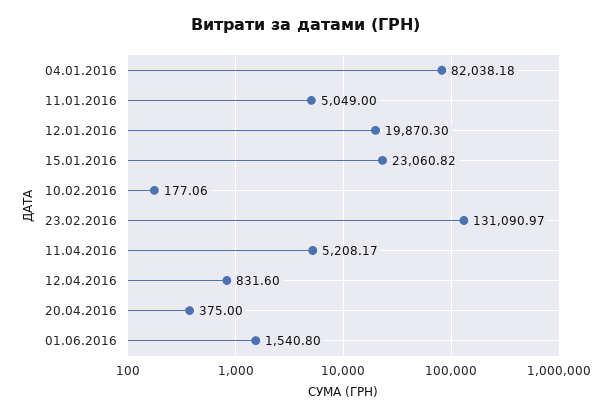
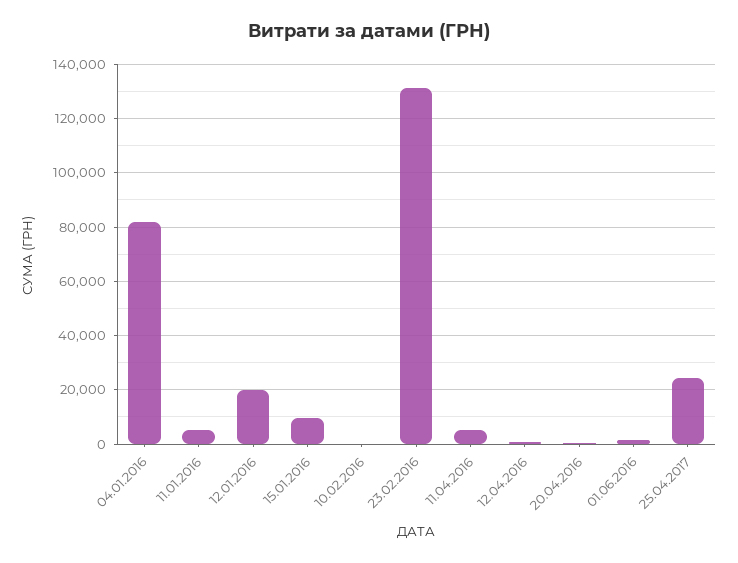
15.01.2016: 23060.82 -> 10000
25.04.2017: none -> 25000

